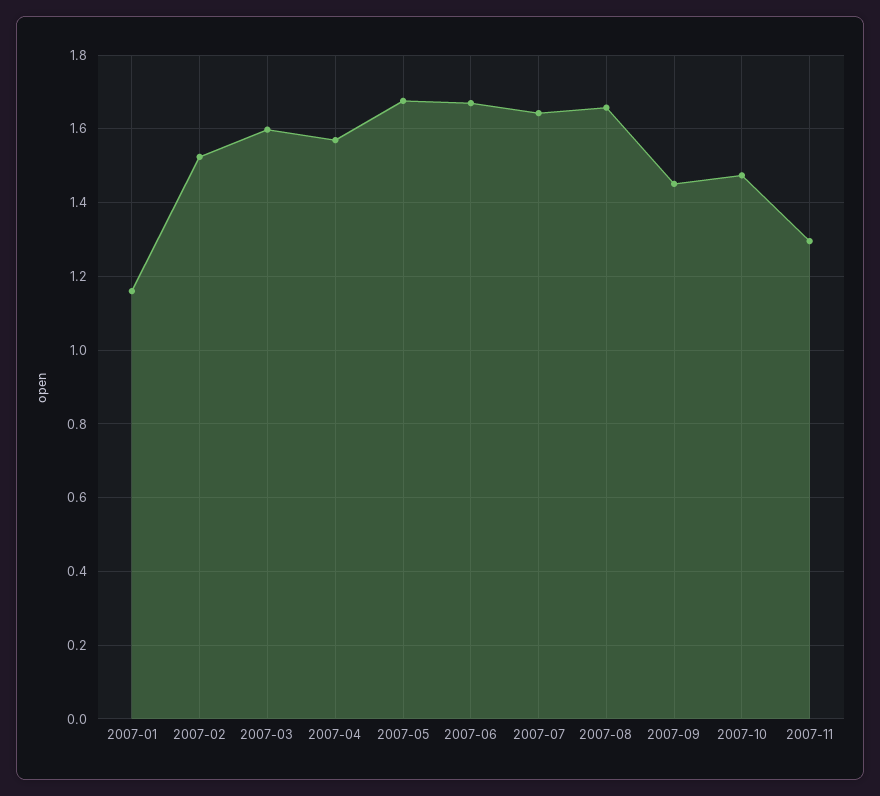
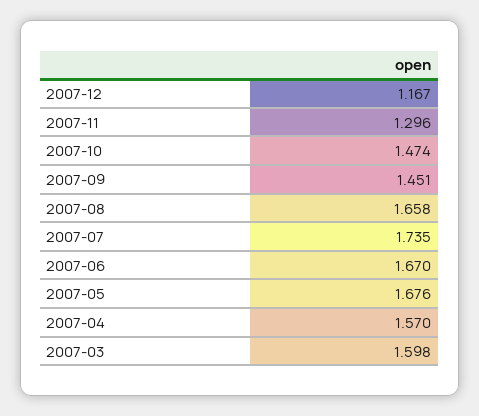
2007-01: 1.16 -> none
2007-02: 1.52 -> none
2007-07: 1.64 -> 1.735
2007-12: none -> 1.167

